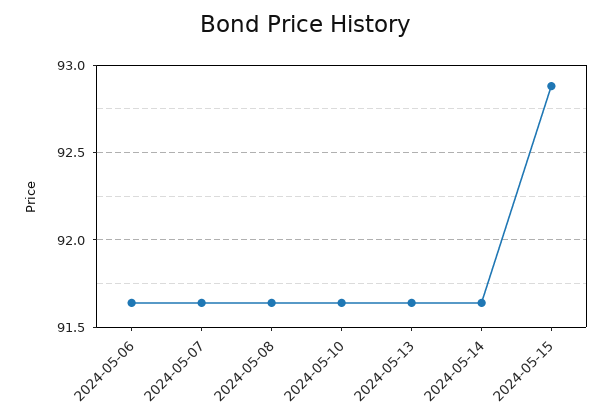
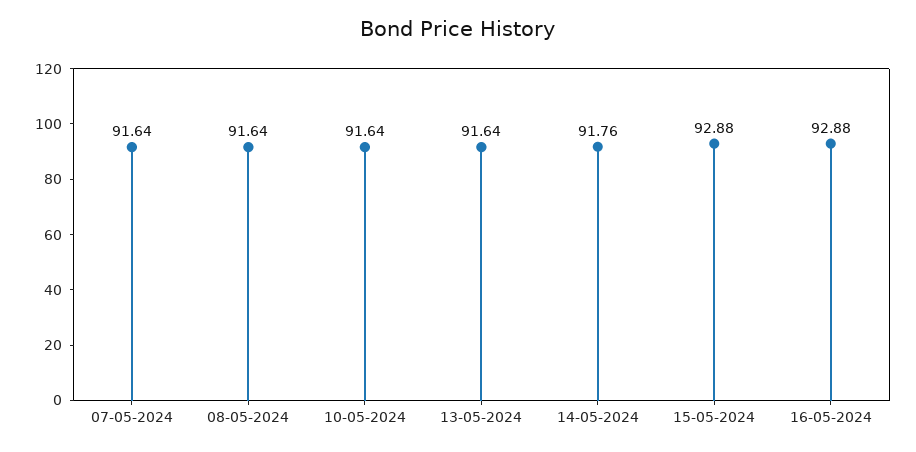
2024-05-06: 91.65 -> none
2024-05-14: 91.65 -> 91.76
16-05-2024: none -> 92.88

